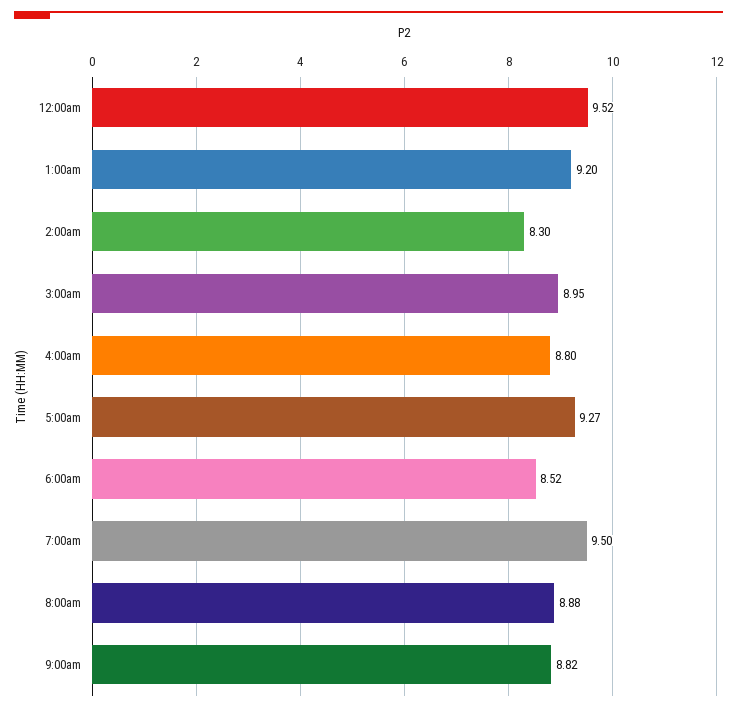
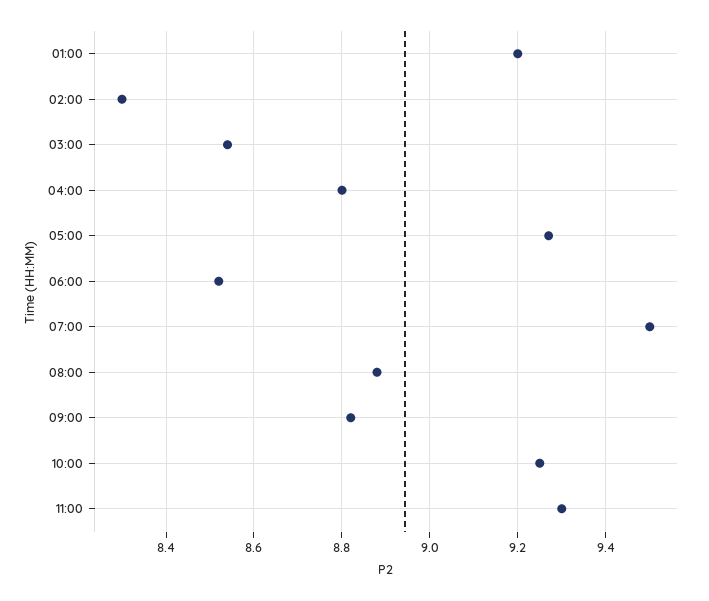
12:00am: 9.52 -> none
3:00am: 8.95 -> 8.55
10:00: none -> 9.25
11:00: none -> 9.3

